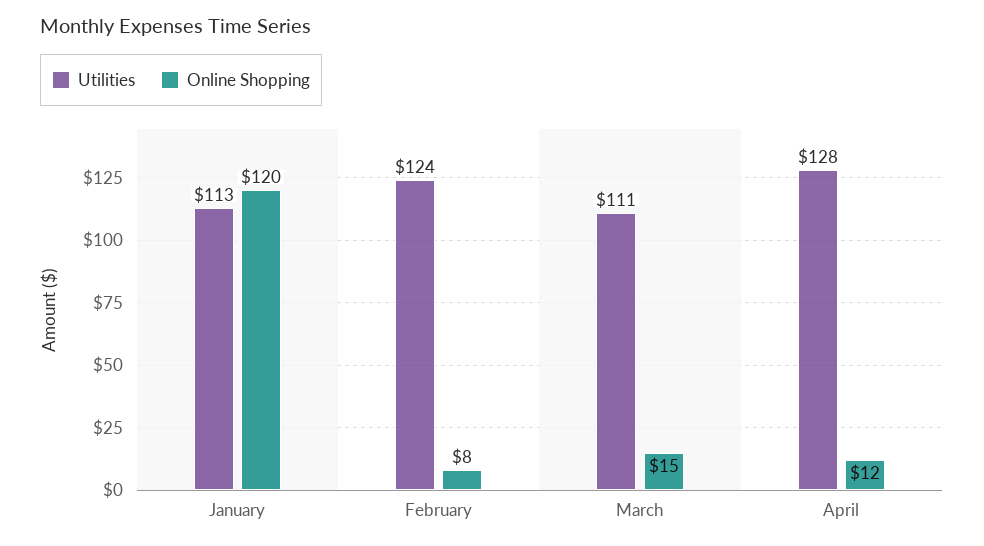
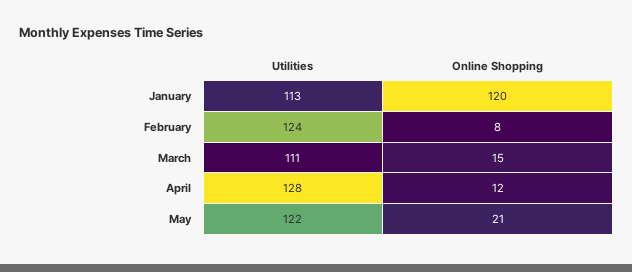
Utilities, May: none -> 122
Online Shopping, May: none -> 21

